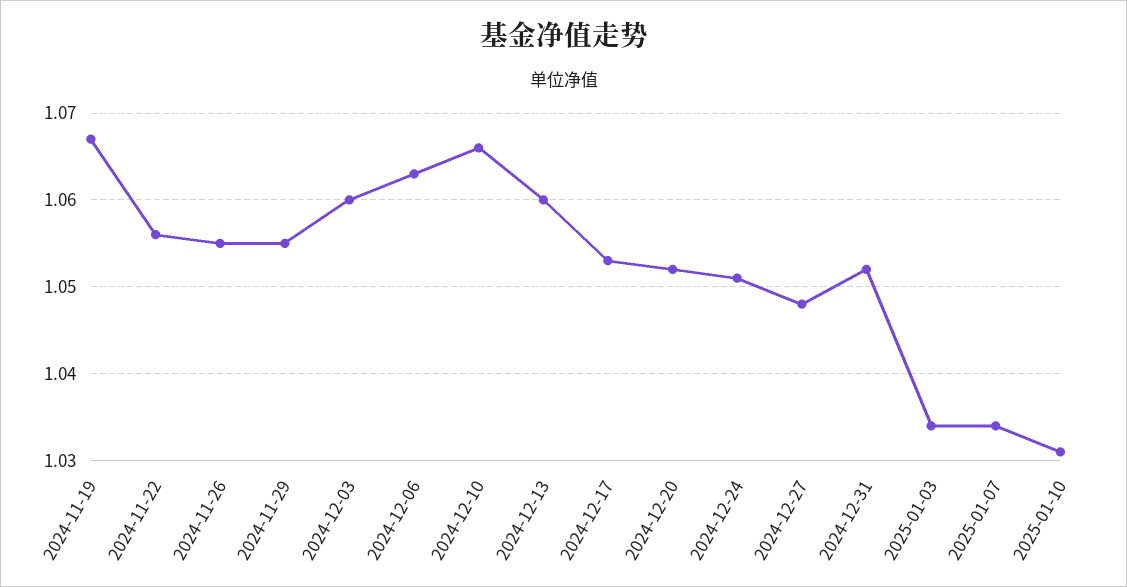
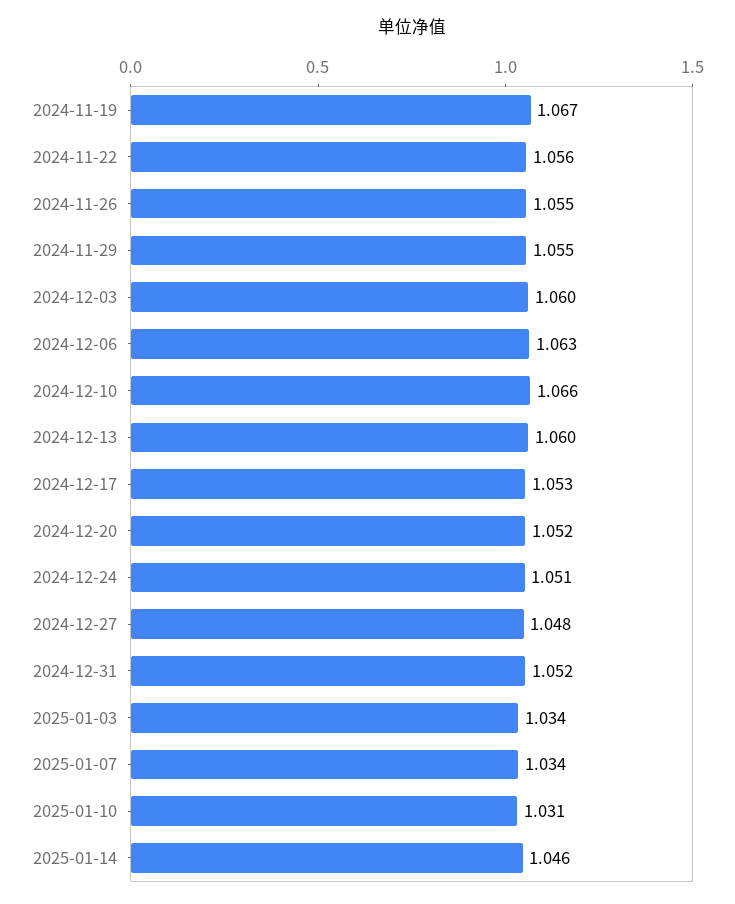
2025-01-14: none -> 1.046

